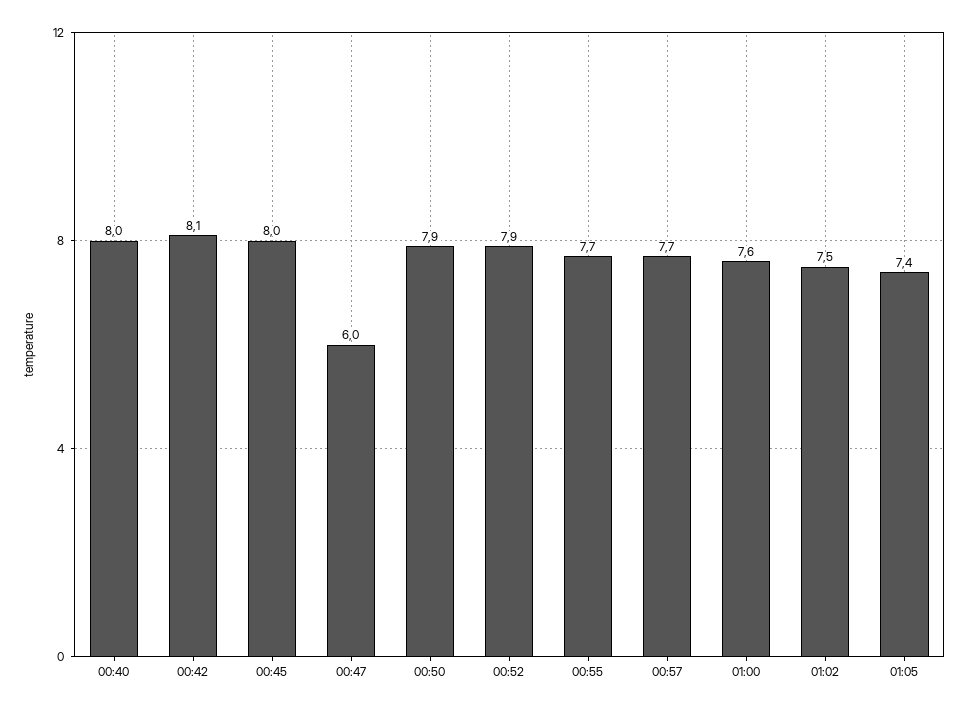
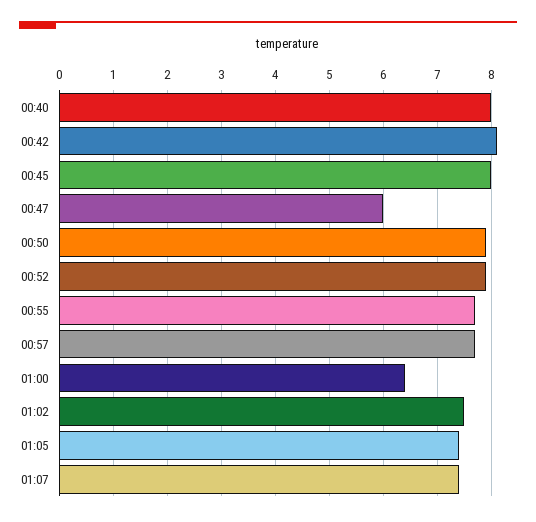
01:00: 7.6 -> 6.5
01:07: none -> 7.5

